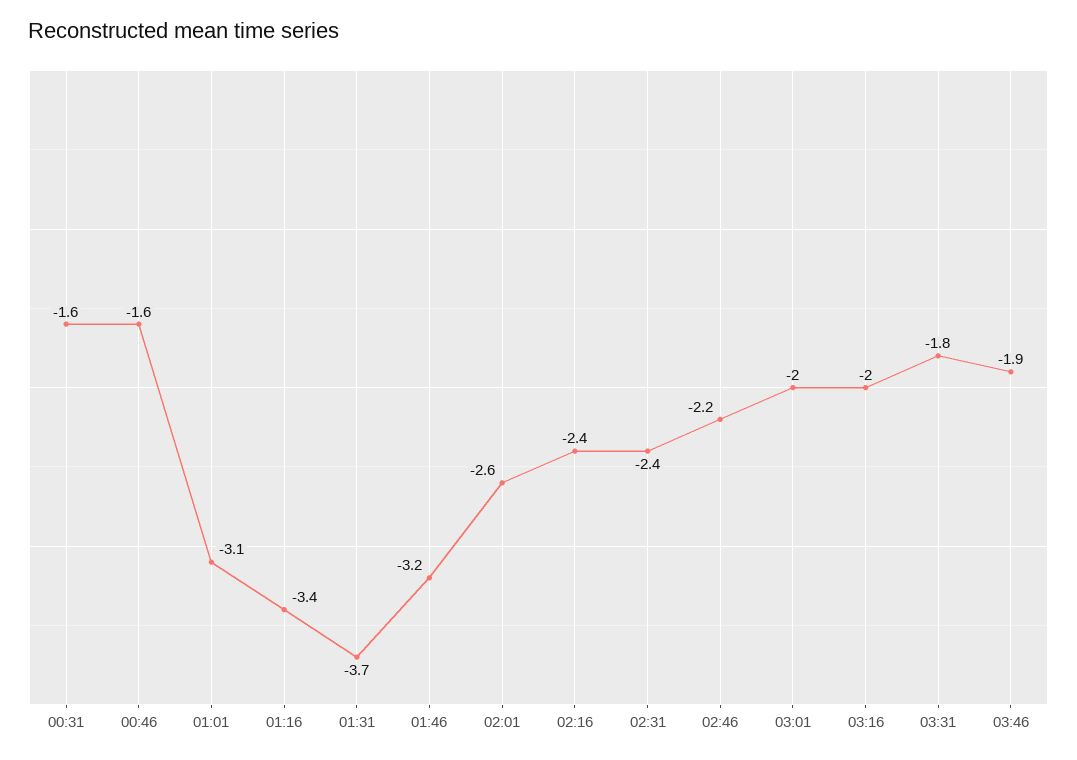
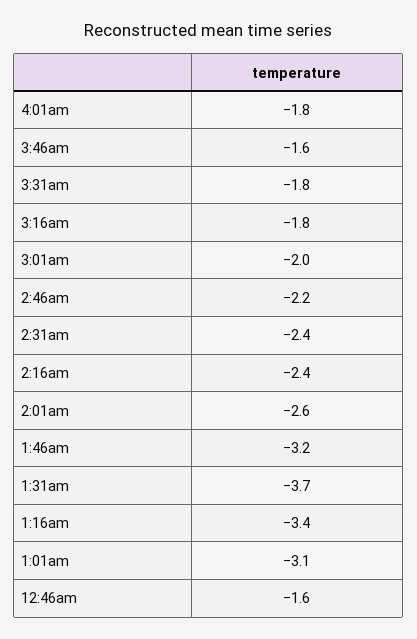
00:31: -1.6 -> none
03:16: -2 -> -1.8
03:46: -1.9 -> -1.6
4:01am: none -> -1.8

